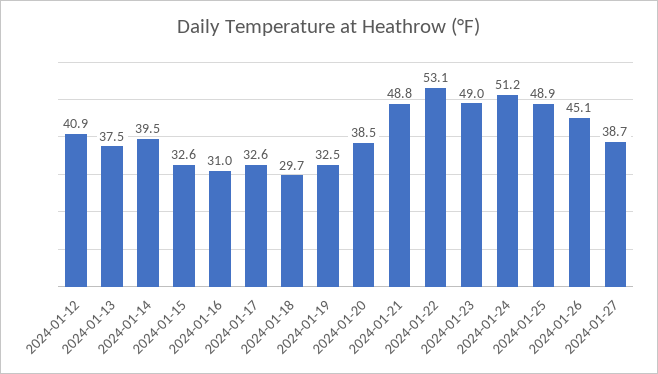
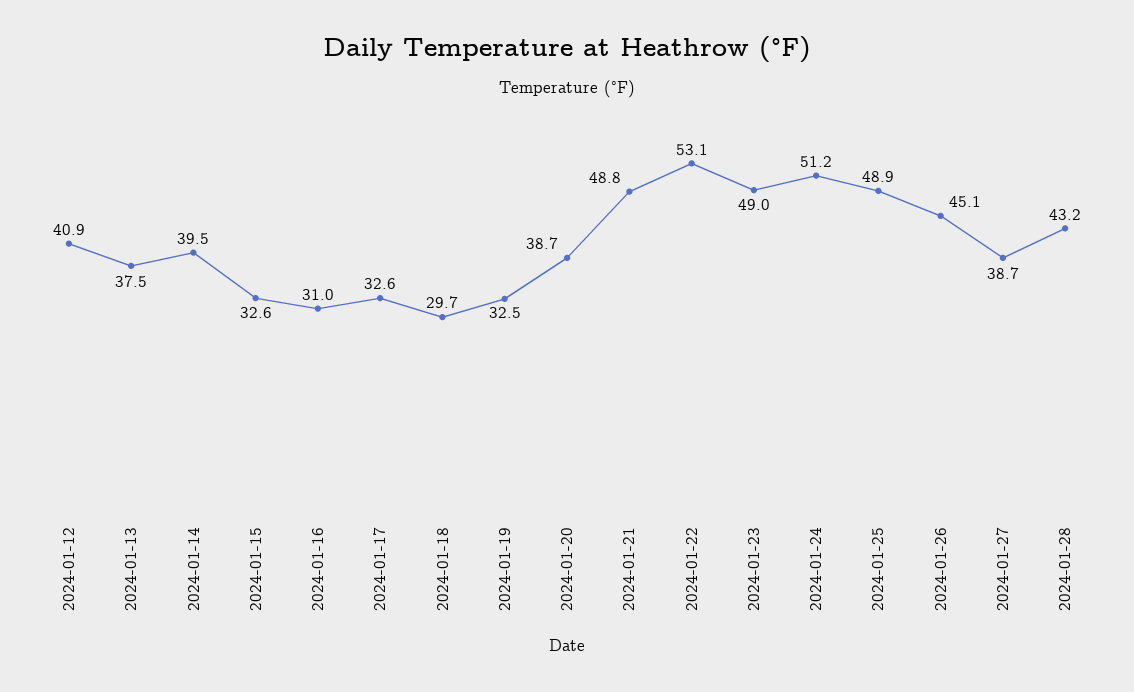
2024-01-20: 38.5 -> 38.7
2024-01-28: none -> 43.2

